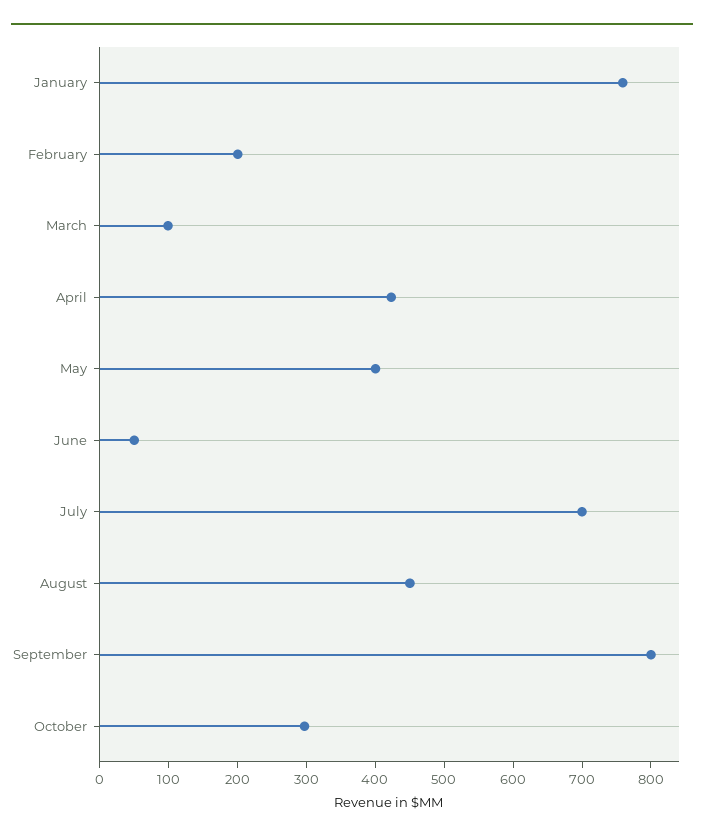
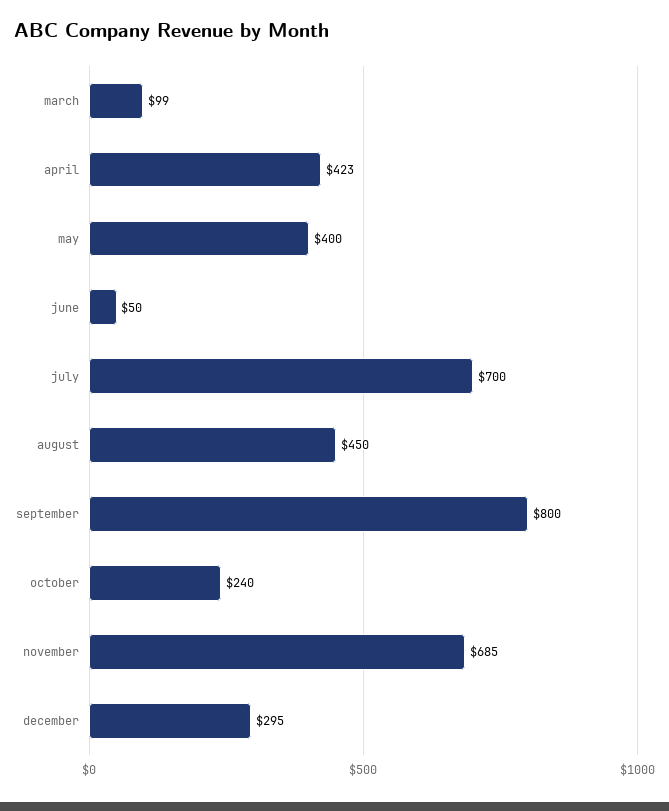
January: 760 -> none
February: 200 -> none
October: 300 -> 240
november: none -> 685
december: none -> 295

